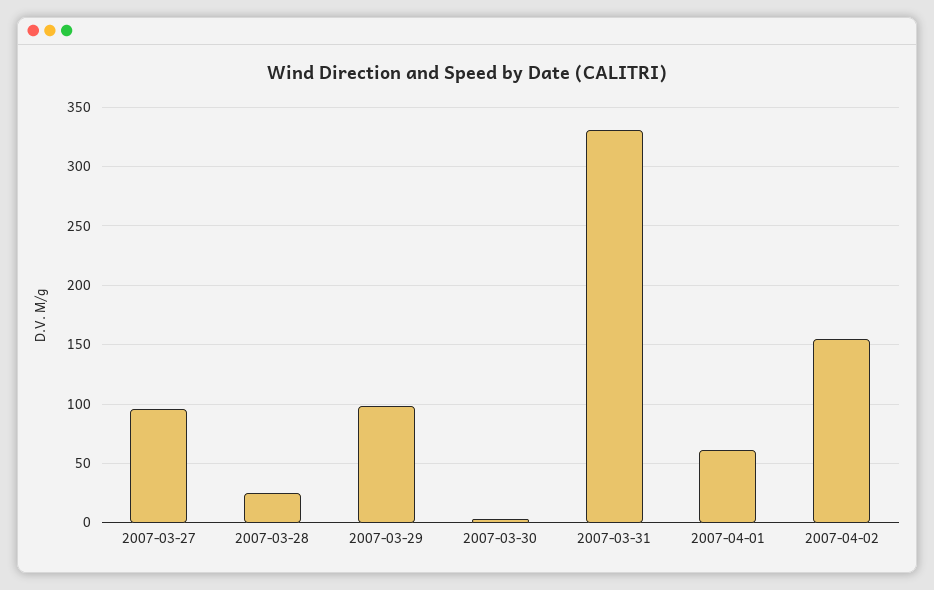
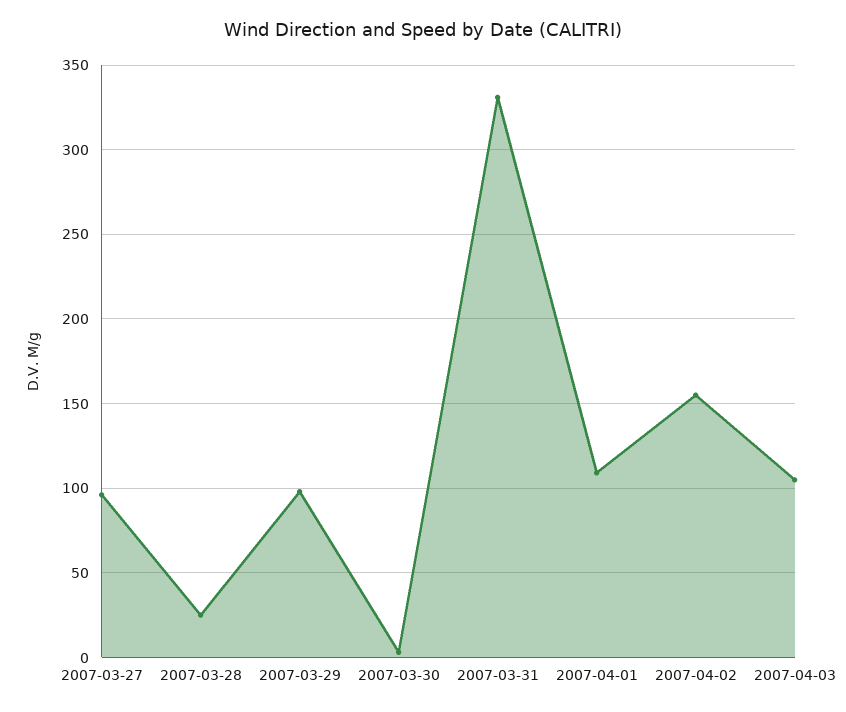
2007-04-01: 60 -> 110
2007-04-03: none -> 105

